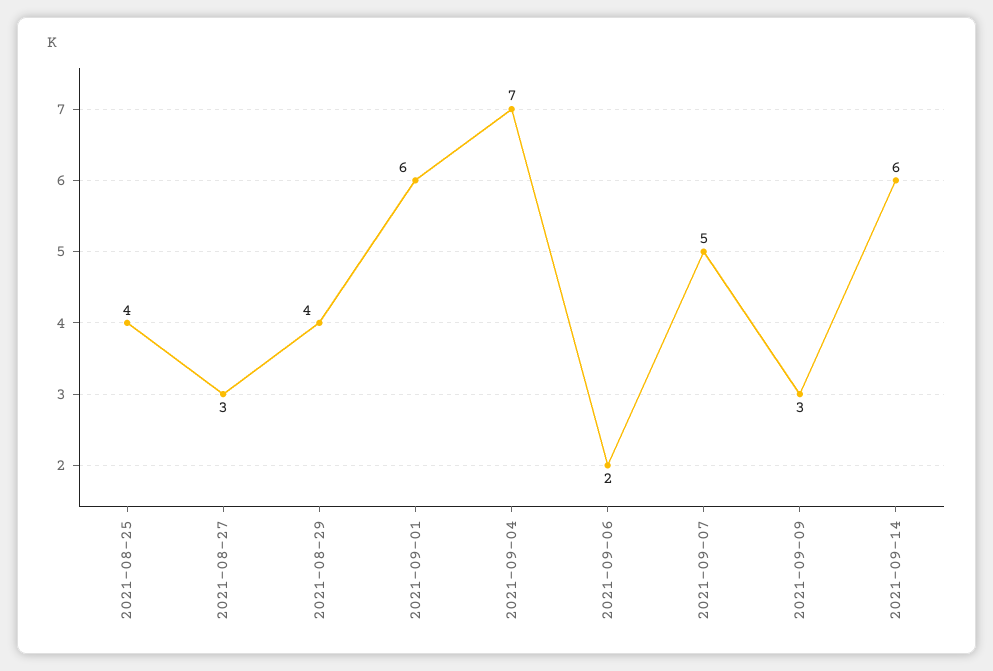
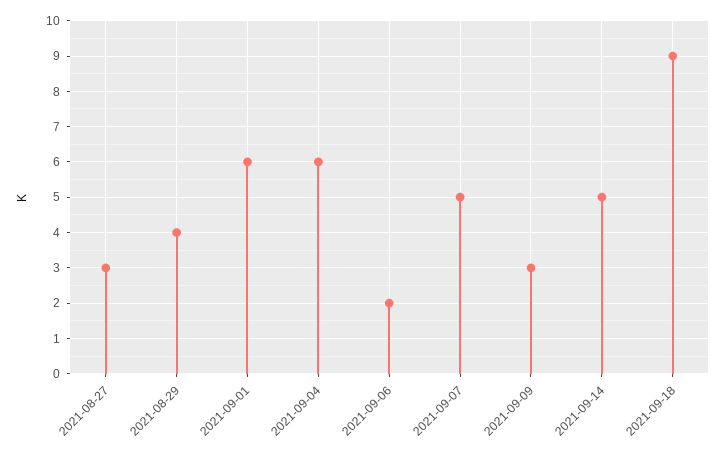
2021-08-25: 4 -> none
2021-09-04: 7 -> 6
2021-09-14: 6 -> 5
2021-09-18: none -> 9

